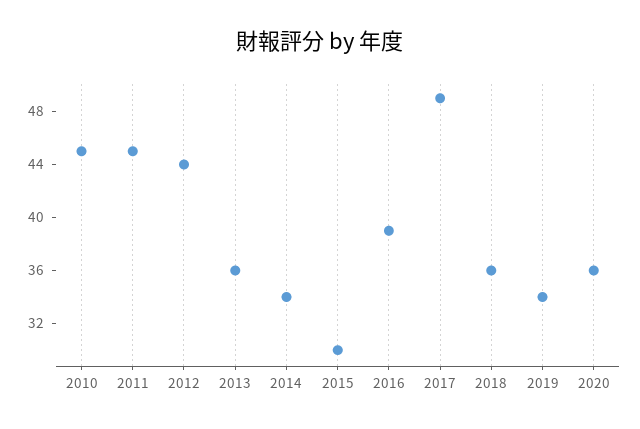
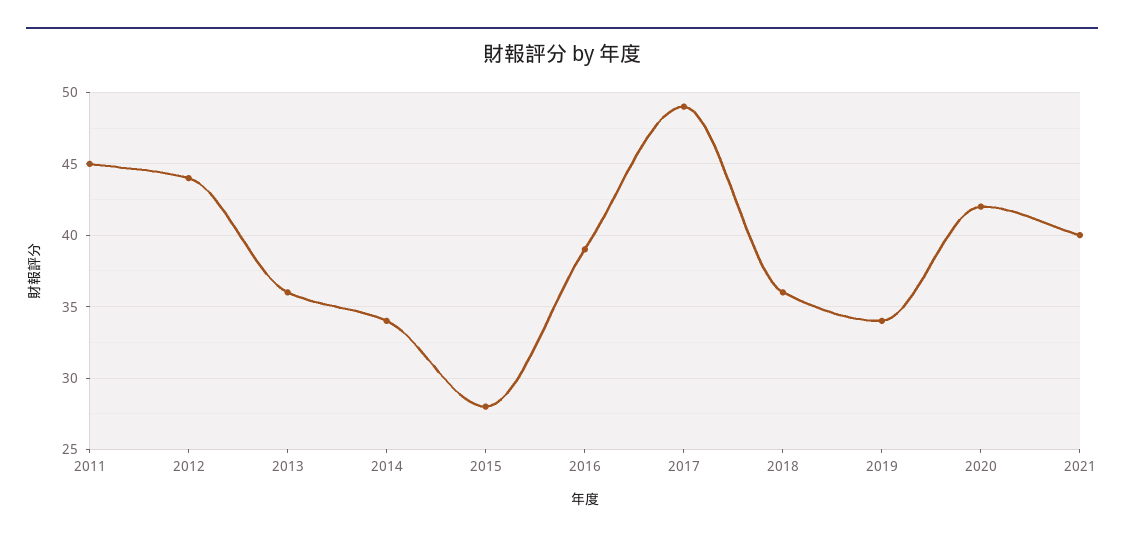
2010: 45 -> none
2015: 30 -> 28
2020: 36 -> 42
2021: none -> 40

